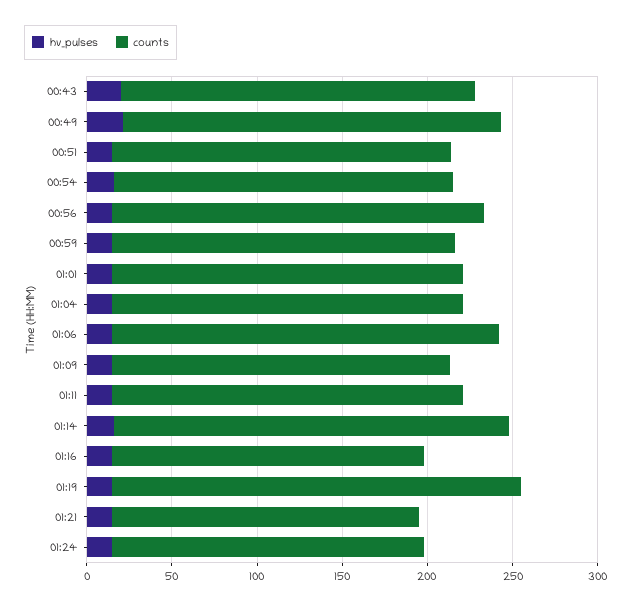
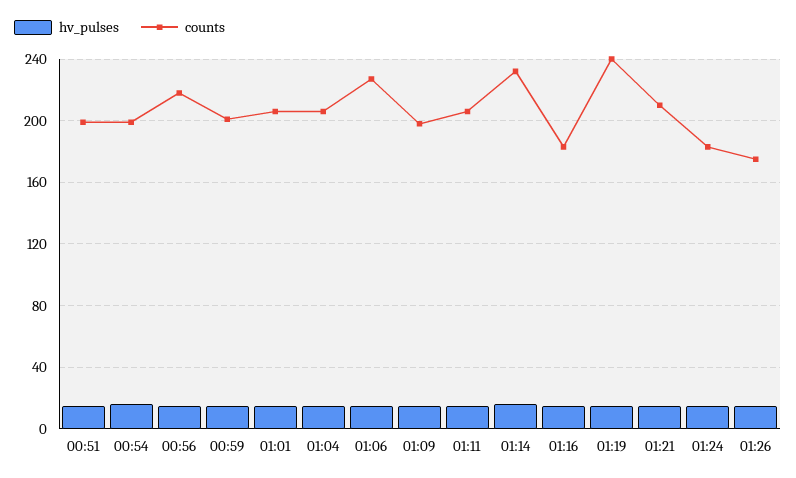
hv_pulses, 00:43: 20 -> none
counts, 00:43: 210 -> none
hv_pulses, 00:49: 20 -> none
counts, 00:49: 220 -> none
counts, 01:21: 180 -> 210
hv_pulses, 01:26: none -> 15
counts, 01:26: none -> 175

